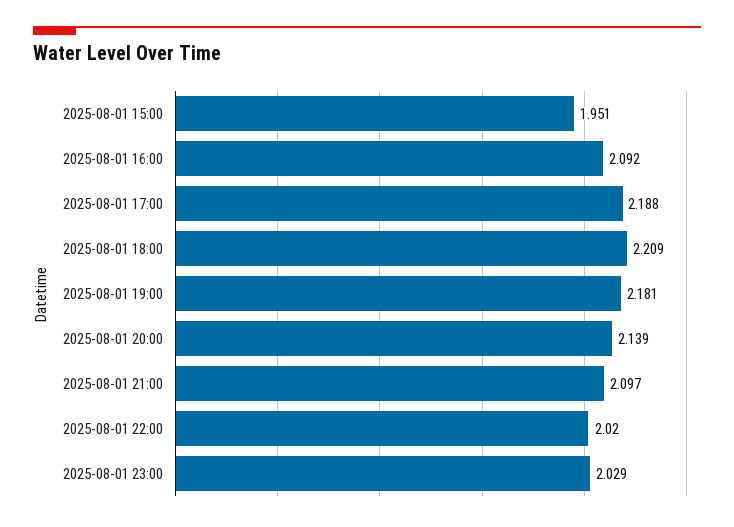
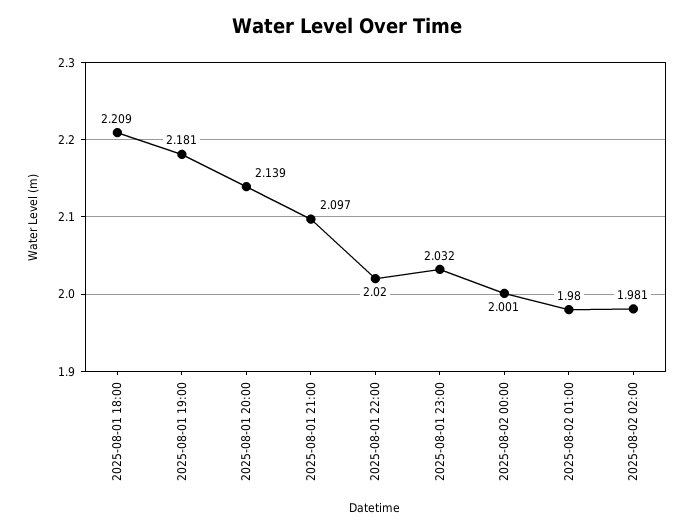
2025-08-01 15:00: 1.951 -> none
2025-08-01 16:00: 2.092 -> none
2025-08-01 17:00: 2.188 -> none
2025-08-01 23:00: 2.029 -> 2.032
2025-08-02 00:00: none -> 2.001
2025-08-02 01:00: none -> 1.98
2025-08-02 02:00: none -> 1.981

